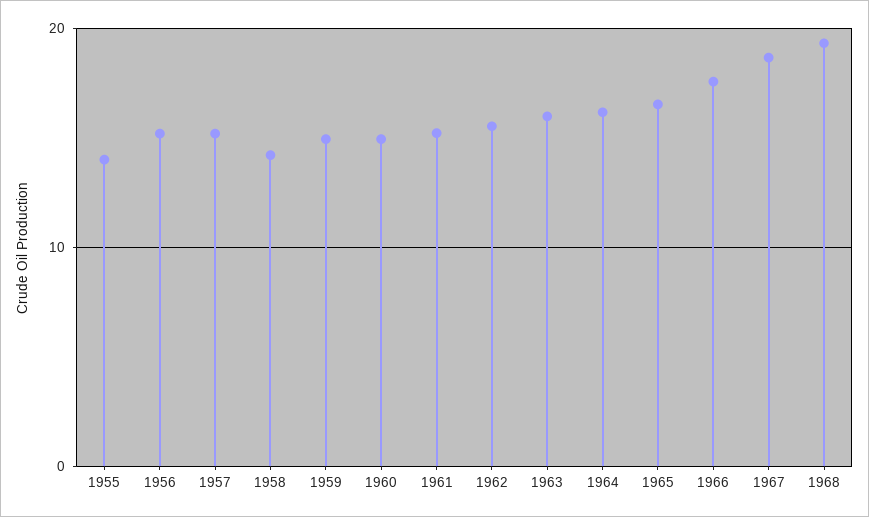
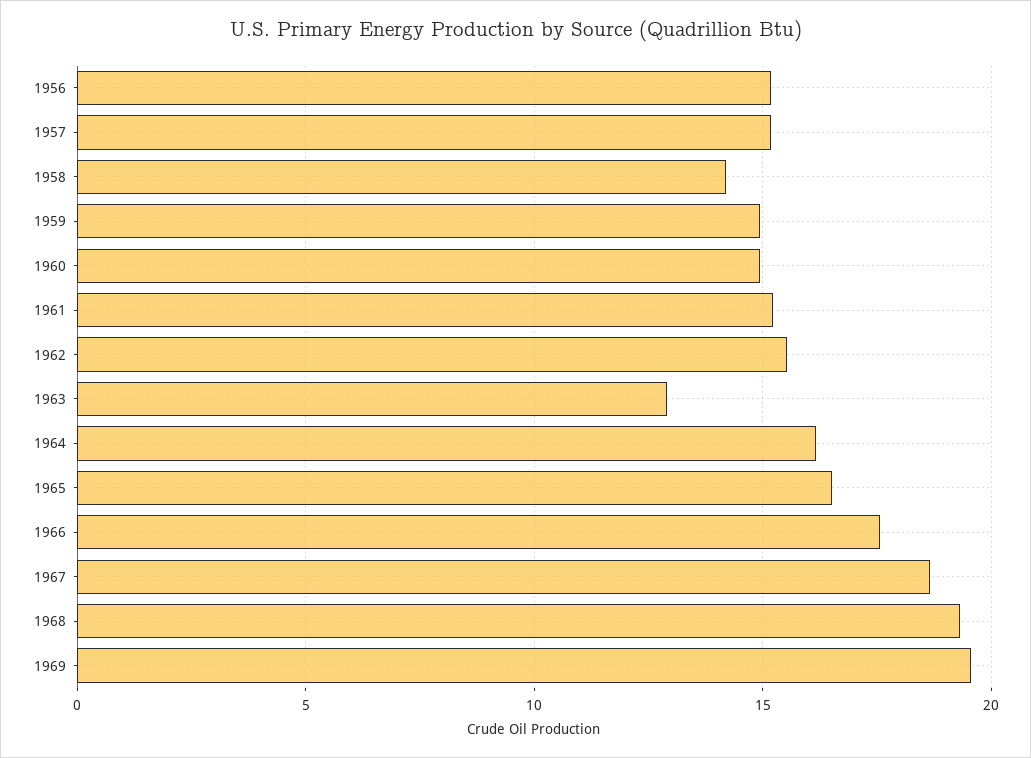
1955: 14 -> none
1963: 16 -> 13
1969: none -> 19.5

